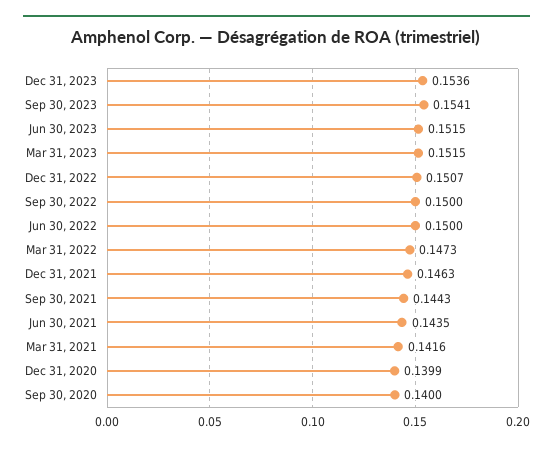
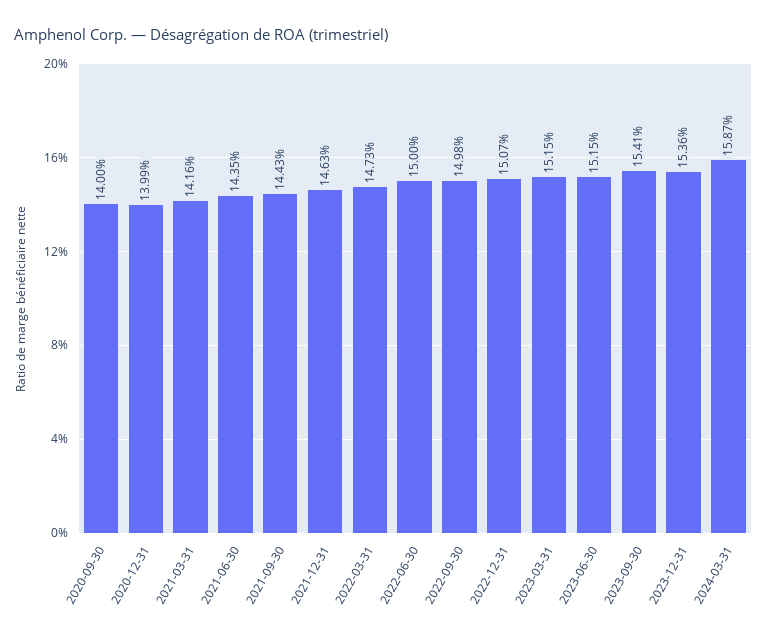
Sep 30, 2022: 0.15 -> 0.1498
2024-03-31: none -> 0.1587

